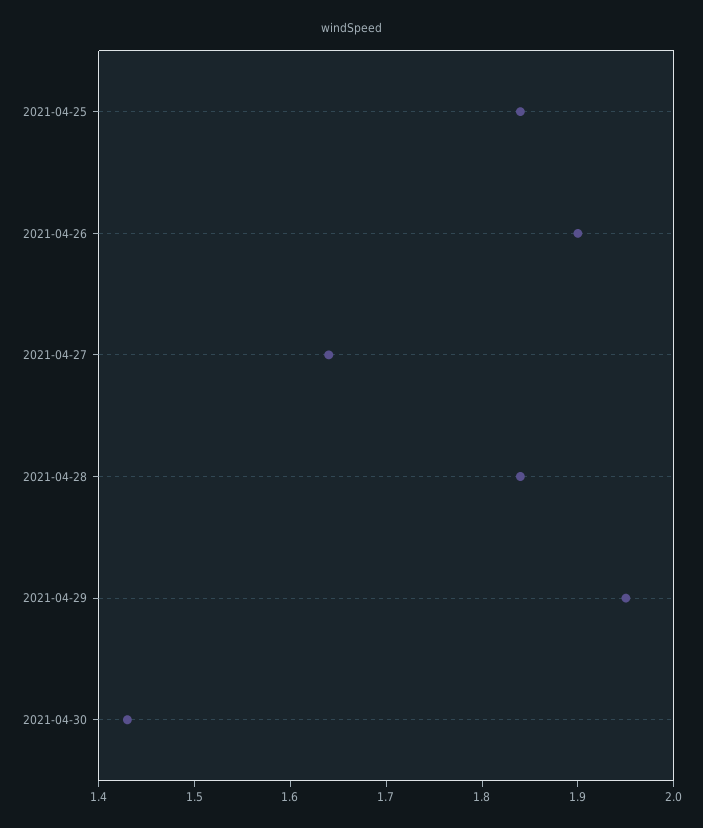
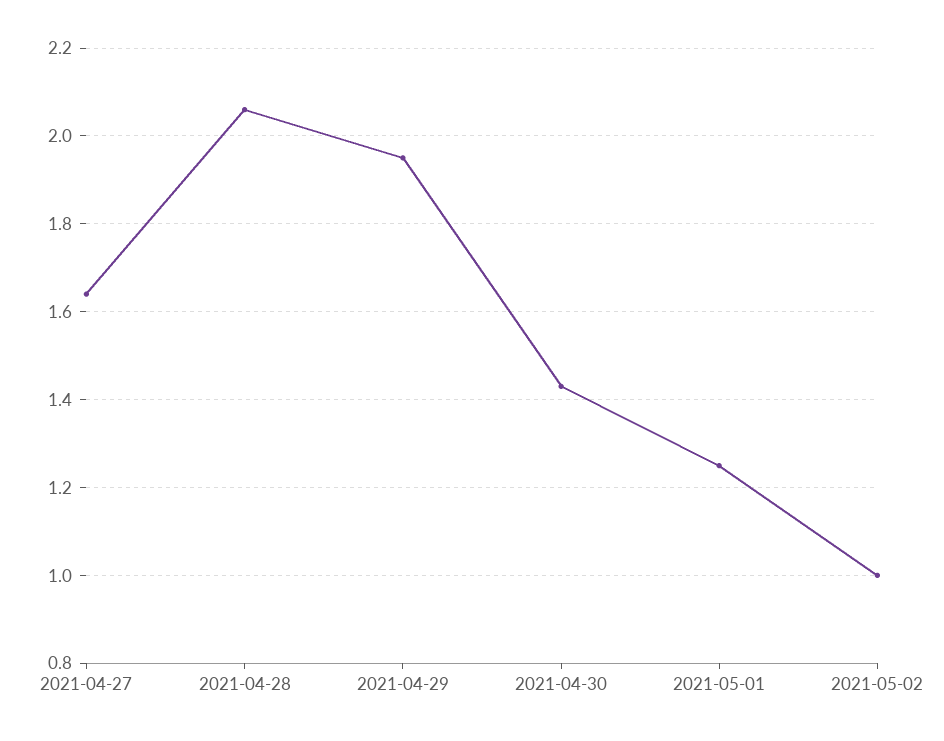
2021-04-25: 1.84 -> none
2021-04-26: 1.9 -> none
2021-04-28: 1.84 -> 2.05
2021-05-01: none -> 1.25
2021-05-02: none -> 1

